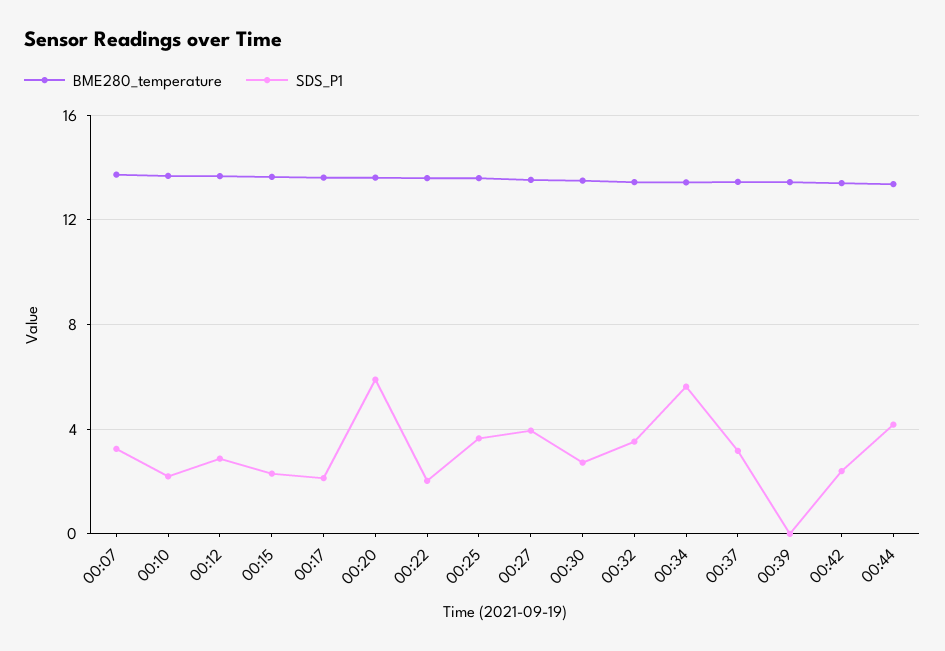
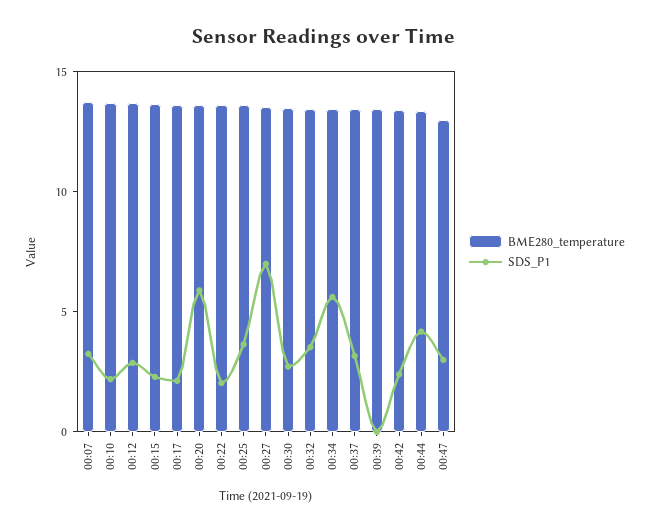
SDS_P1, 00:27: 4 -> 7
BME280_temperature, 00:47: none -> 13
SDS_P1, 00:47: none -> 3

